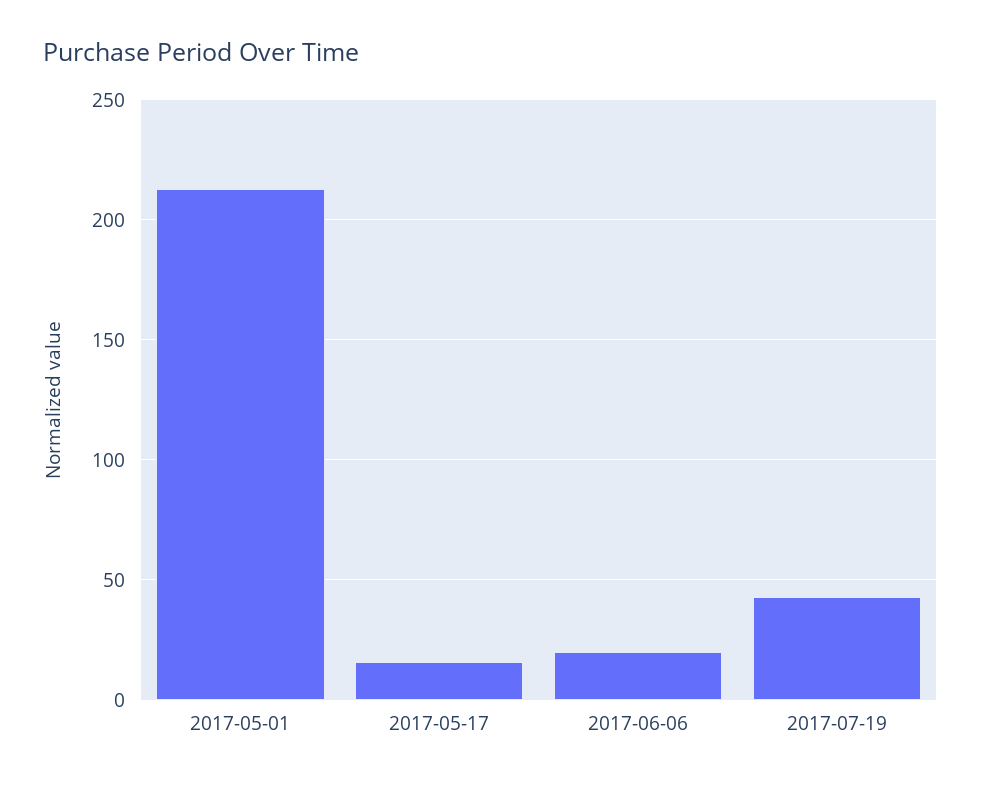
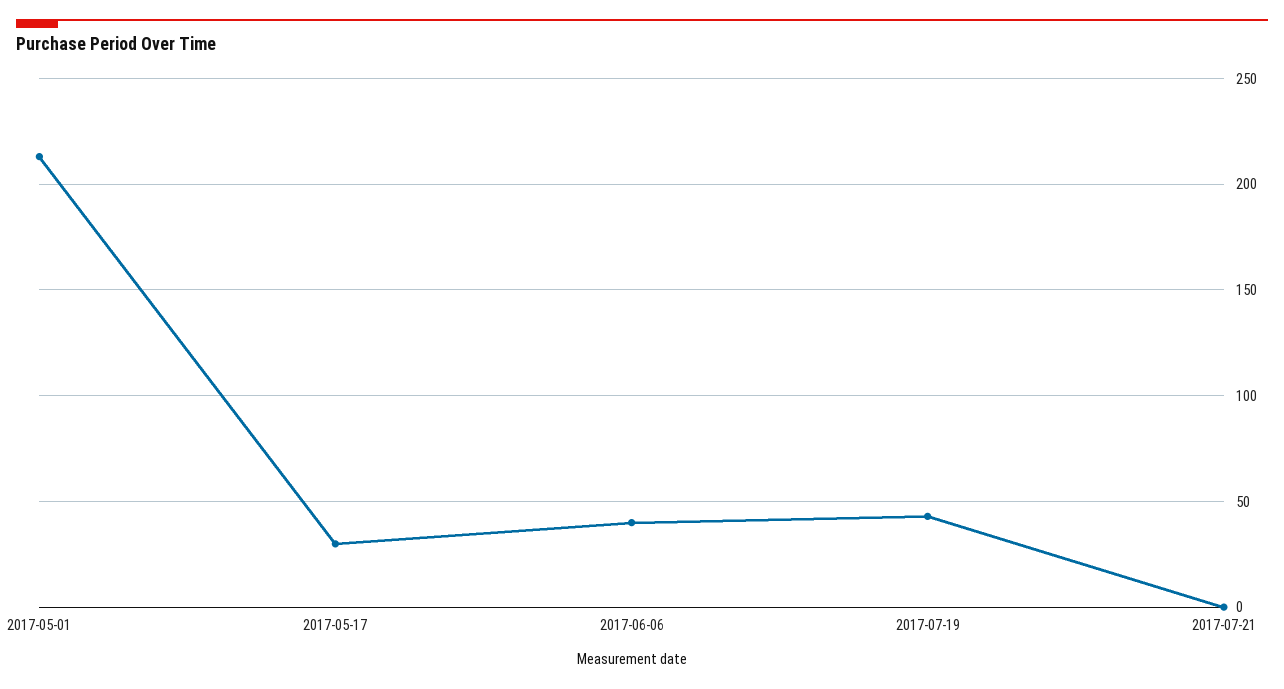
2017-05-17: 15 -> 30
2017-06-06: 20 -> 40
2017-07-21: none -> 0

